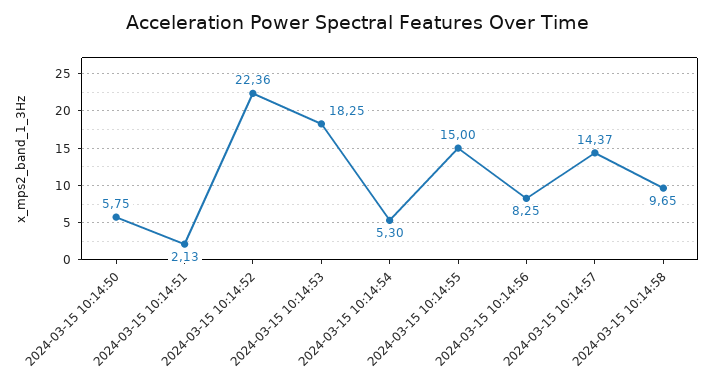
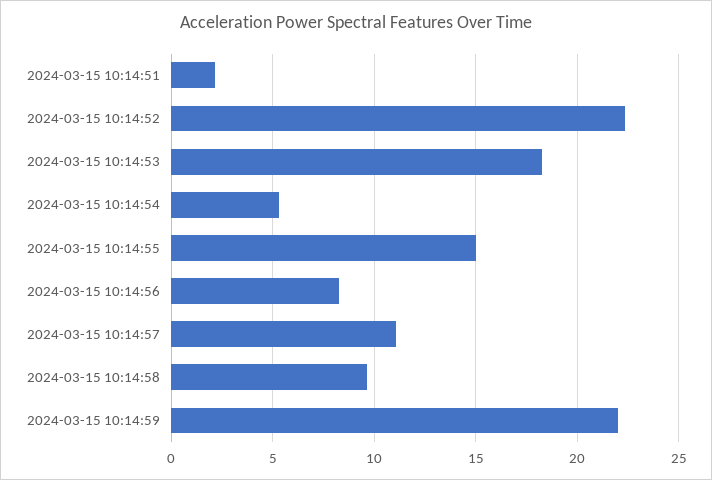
2024-03-15 10:14:50: 5.75 -> none
2024-03-15 10:14:57: 14.37 -> 11
2024-03-15 10:14:59: none -> 22

